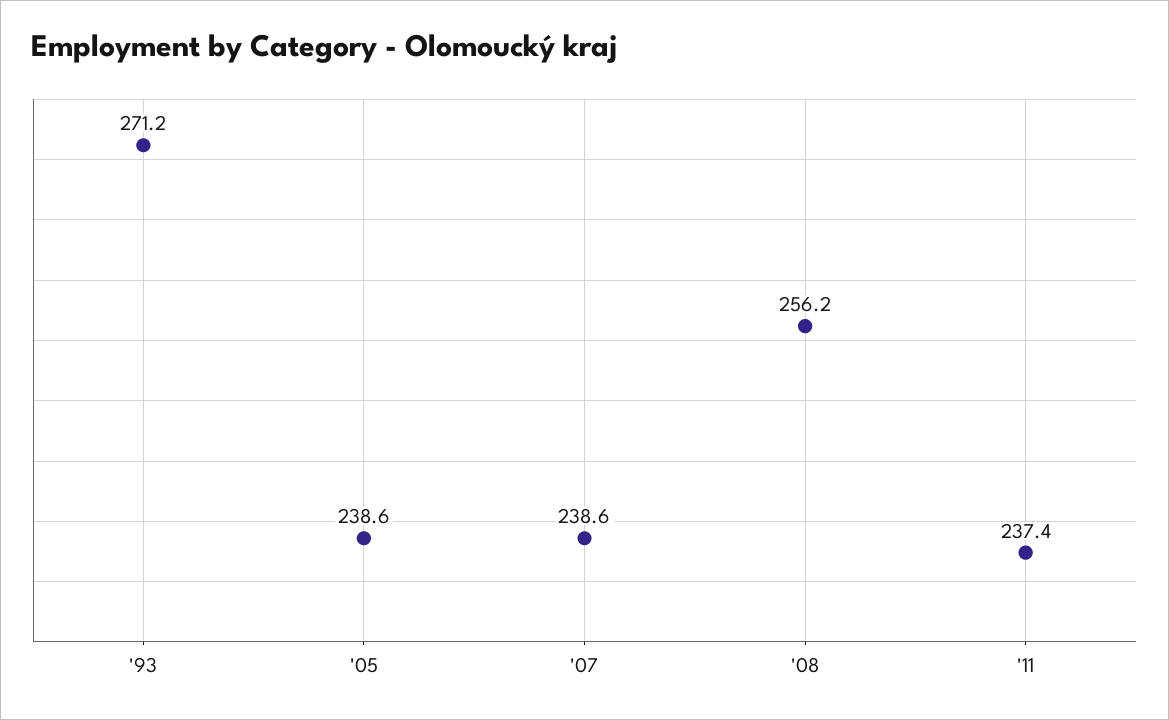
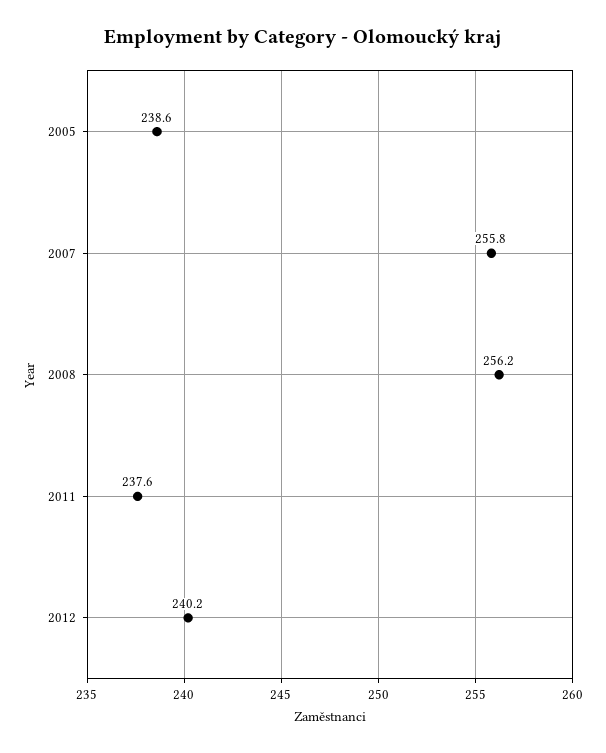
'93: 271.2 -> none
'07: 238.6 -> 255.8
'11: 237.4 -> 237.6
2012: none -> 240.2

